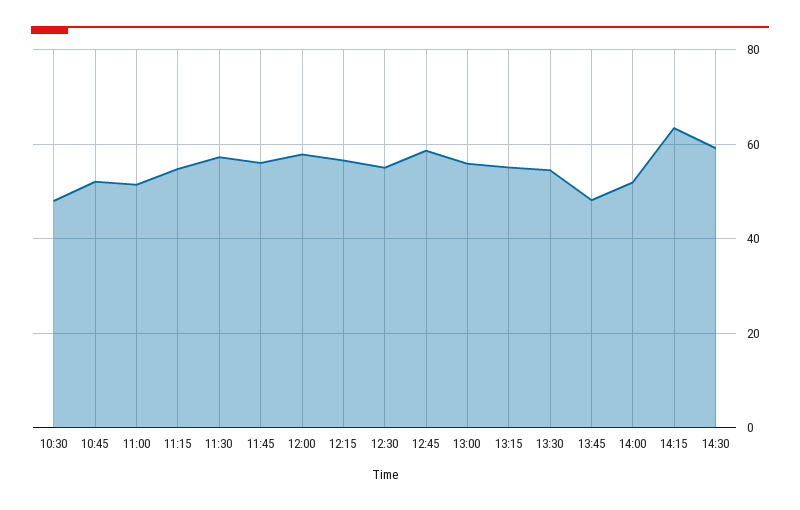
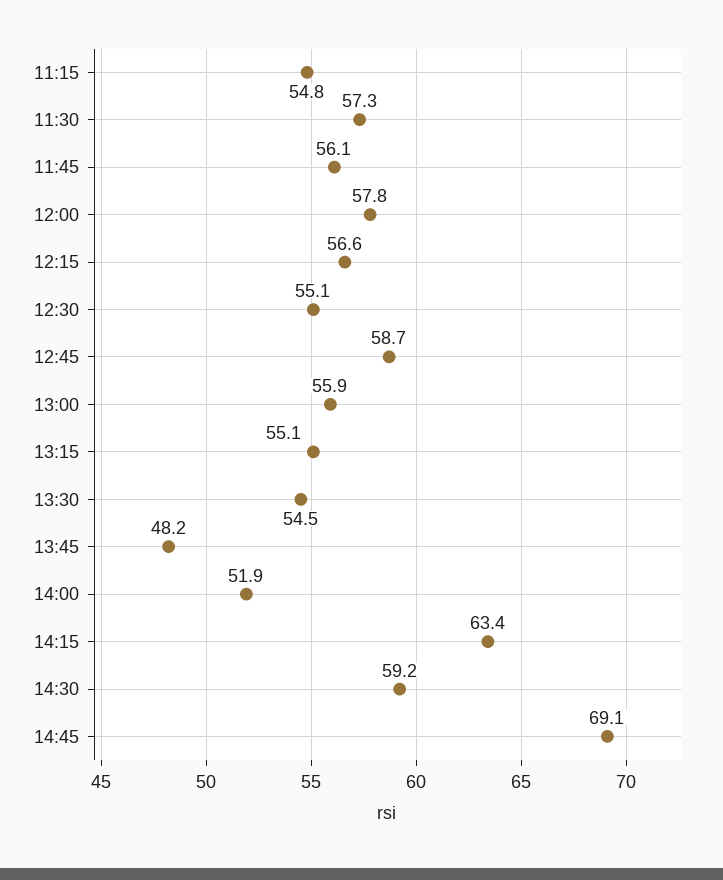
10:30: 48 -> none
10:45: 52 -> none
11:00: 52 -> none
14:45: none -> 69.1

